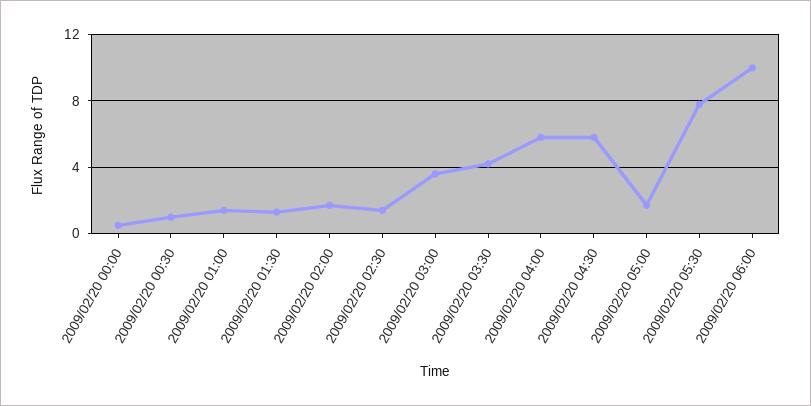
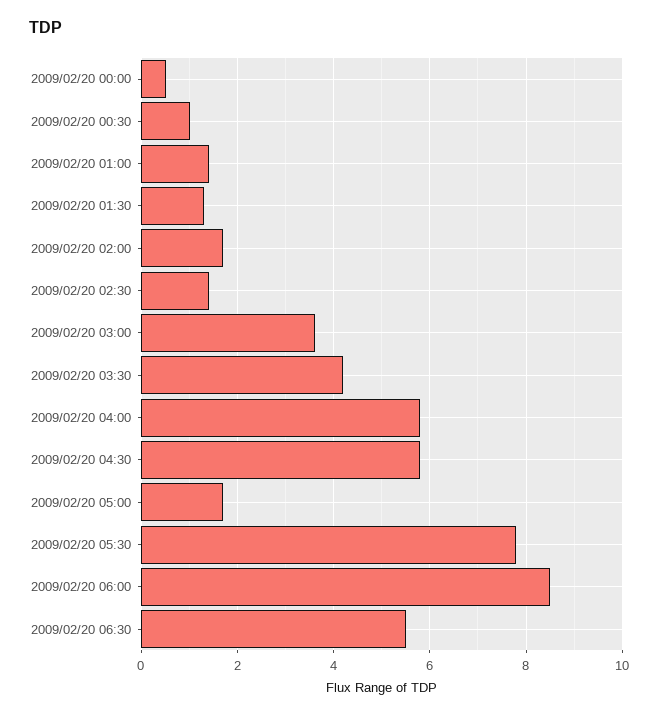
2009/02/20 06:00: 10 -> 8.5
2009/02/20 06:30: none -> 5.5

